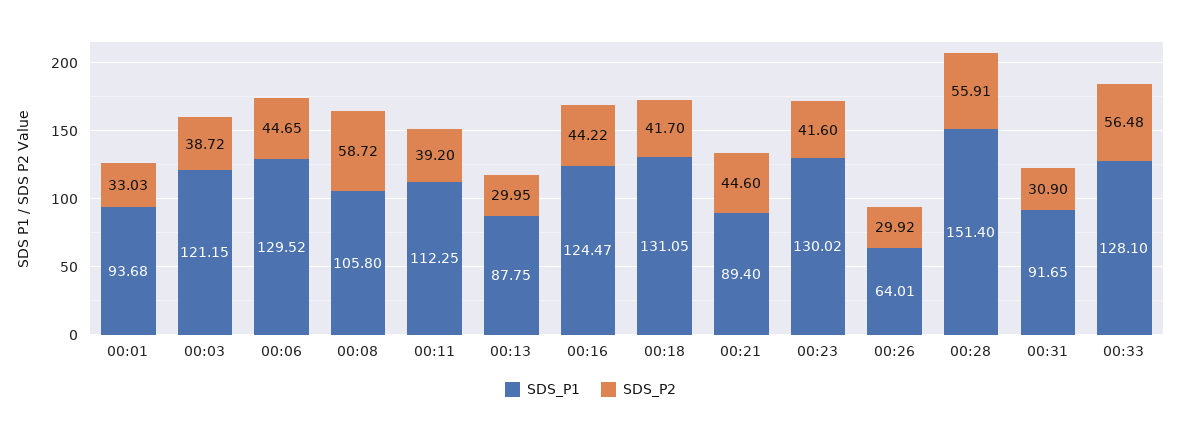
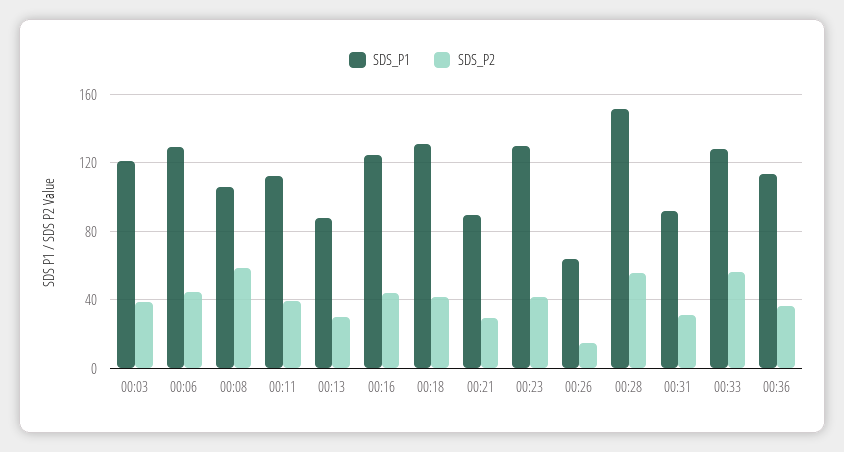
SDS_P1, 00:01: 93.68 -> none
SDS_P2, 00:01: 33.03 -> none
SDS_P2, 00:21: 44.6 -> 30
SDS_P2, 00:26: 29.92 -> 15
SDS_P1, 00:36: none -> 115
SDS_P2, 00:36: none -> 35

